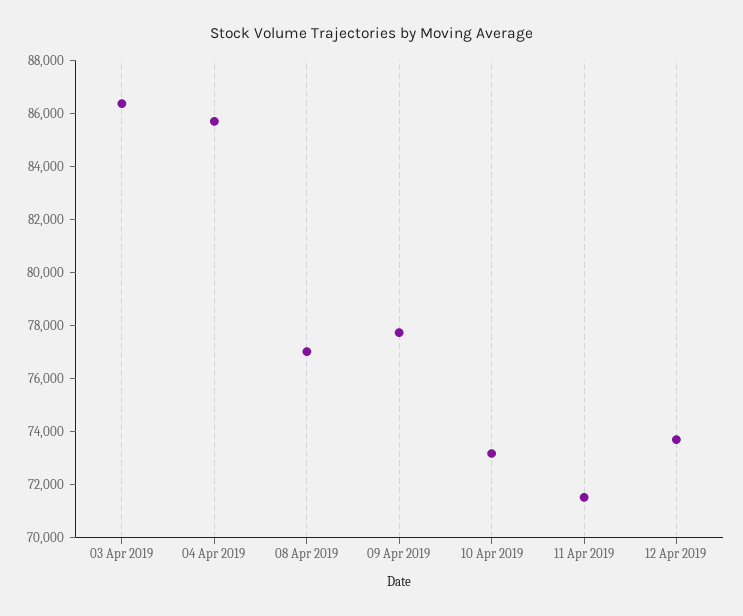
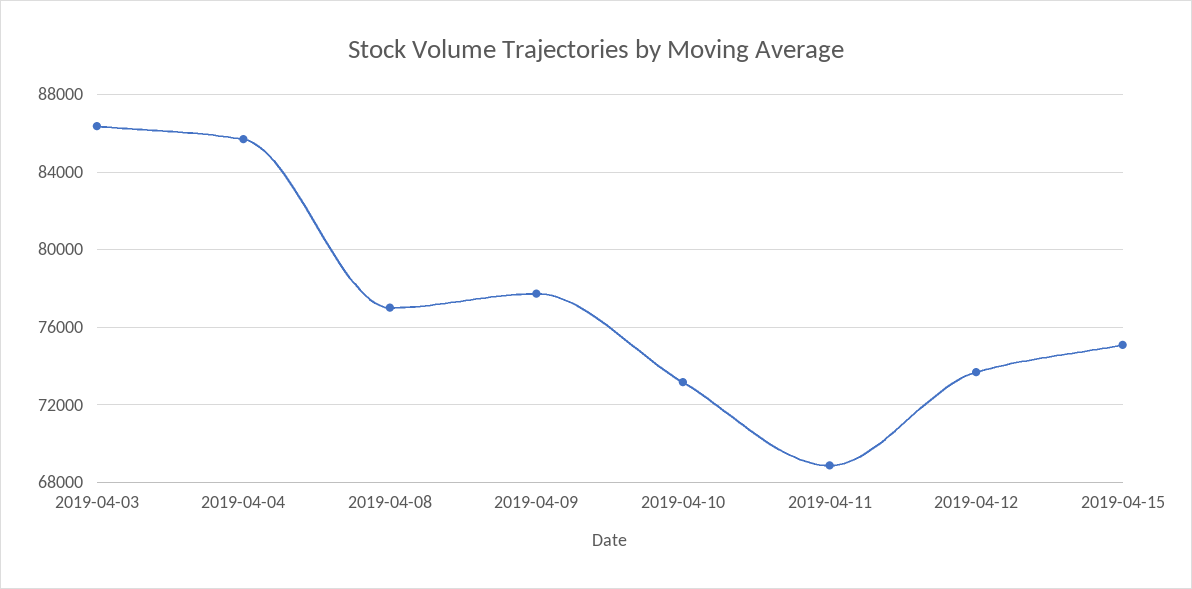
11 Apr 2019: 71500 -> 69000
2019-04-15: none -> 75000

